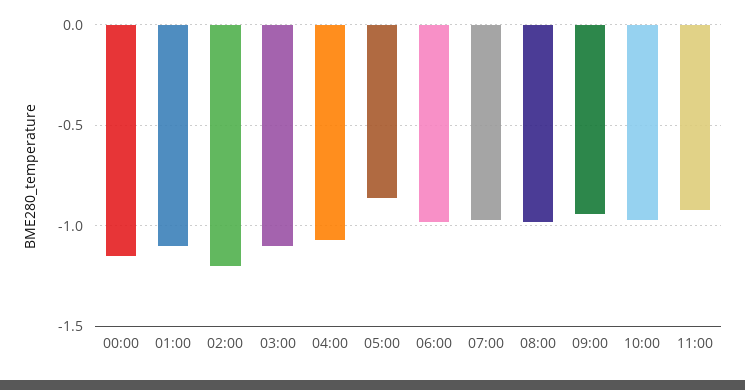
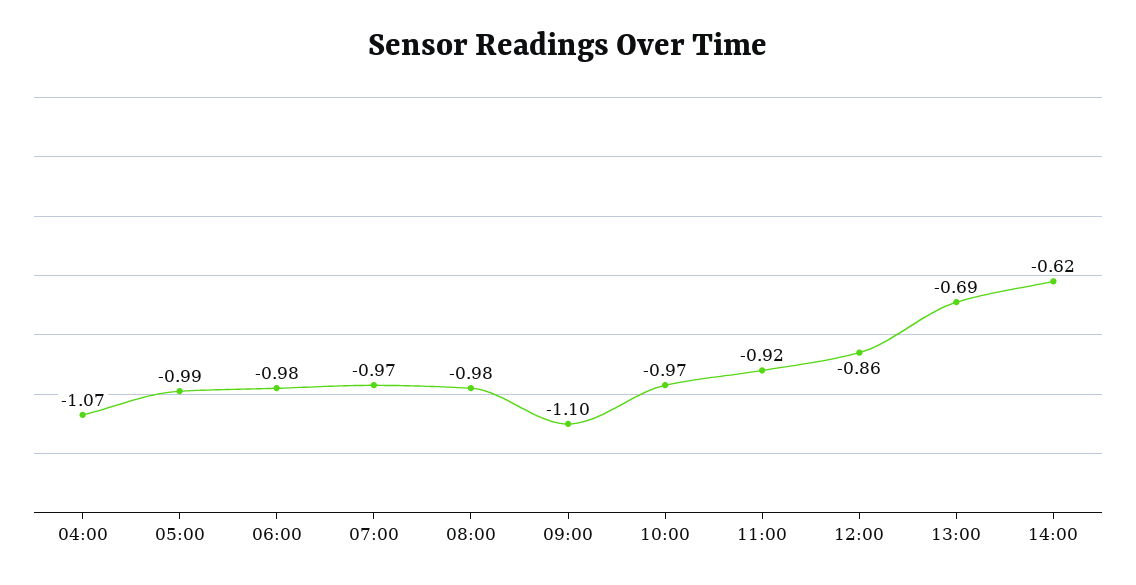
00:00: -1.15 -> none
01:00: -1.1 -> none
02:00: -1.2 -> none
03:00: -1.1 -> none
05:00: -0.85 -> -0.99
09:00: -0.95 -> -1.1
12:00: none -> -0.86
13:00: none -> -0.69
14:00: none -> -0.62

